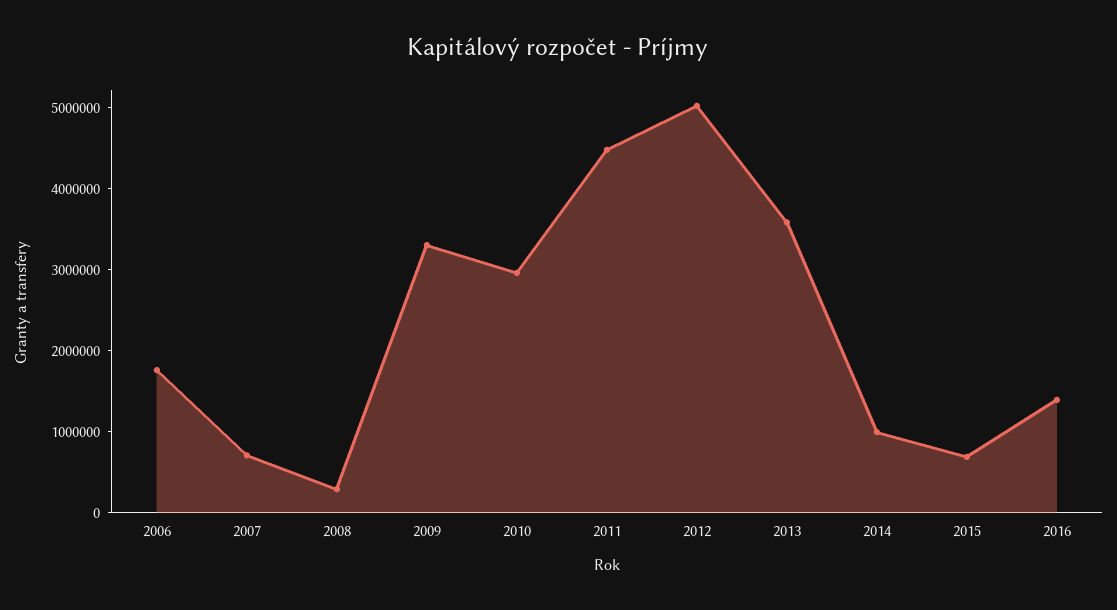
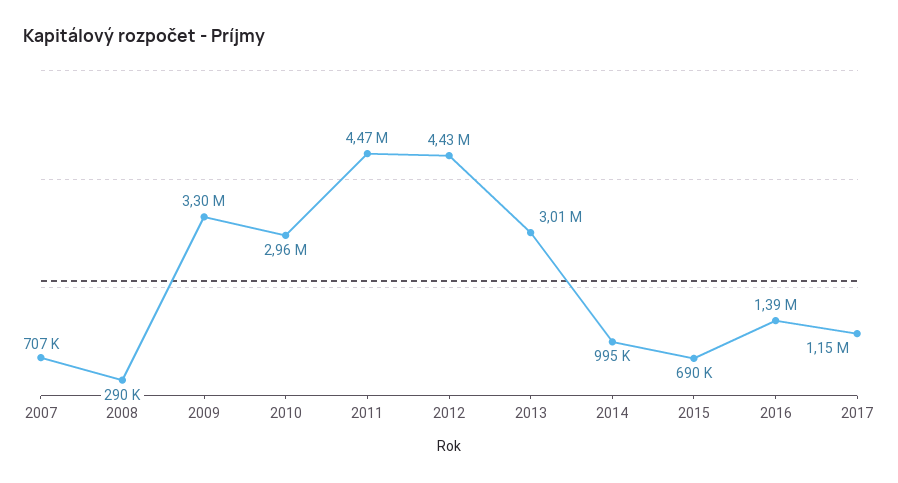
2006: 1800000 -> none
2012: 5000000 -> 4430000
2013: 3600000 -> 3010000
2017: none -> 1150000

